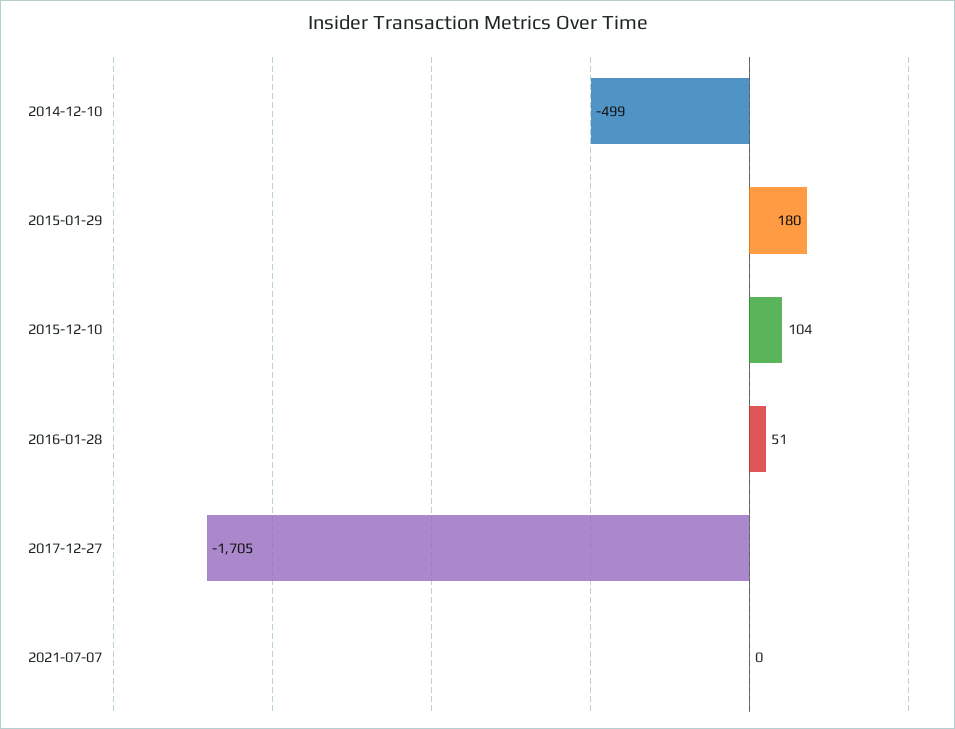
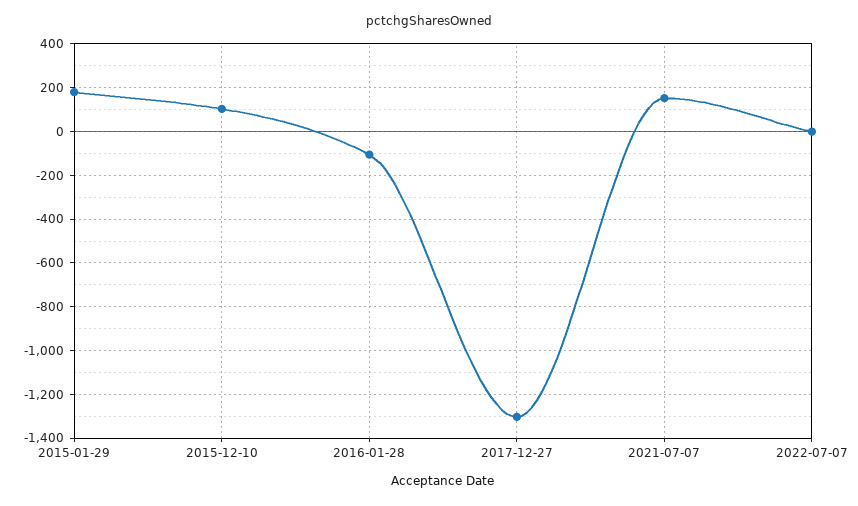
2014-12-10: -499 -> none
2016-01-28: 51 -> -100
2017-12-27: -1705 -> -1300
2021-07-07: 0 -> 150
2022-07-07: none -> 0

